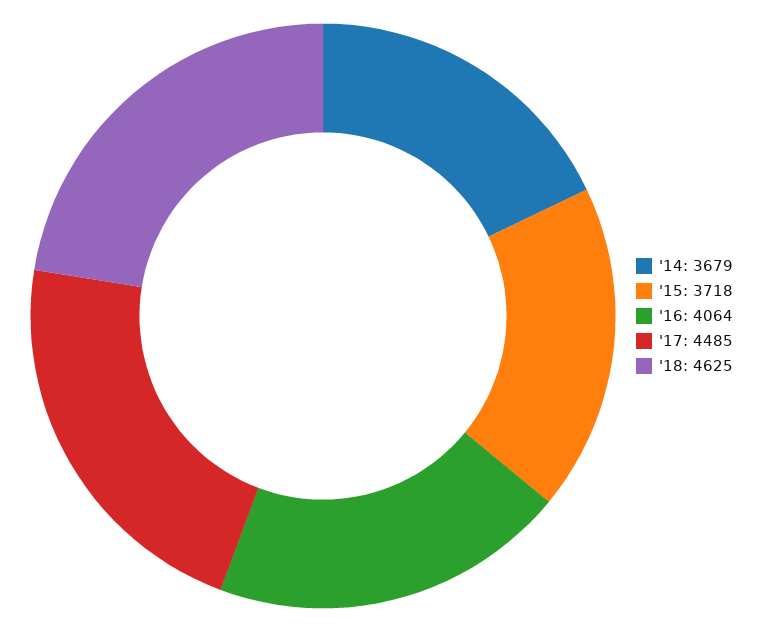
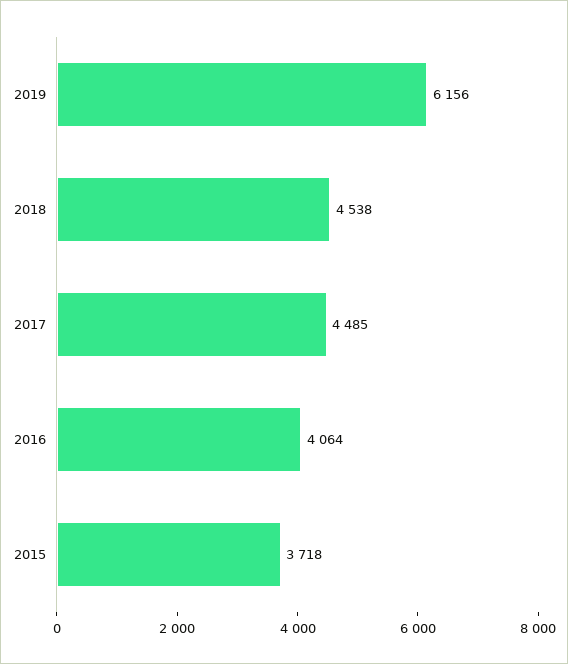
'14: 3679 -> none
'18: 4625 -> 4538
2019: none -> 6156

